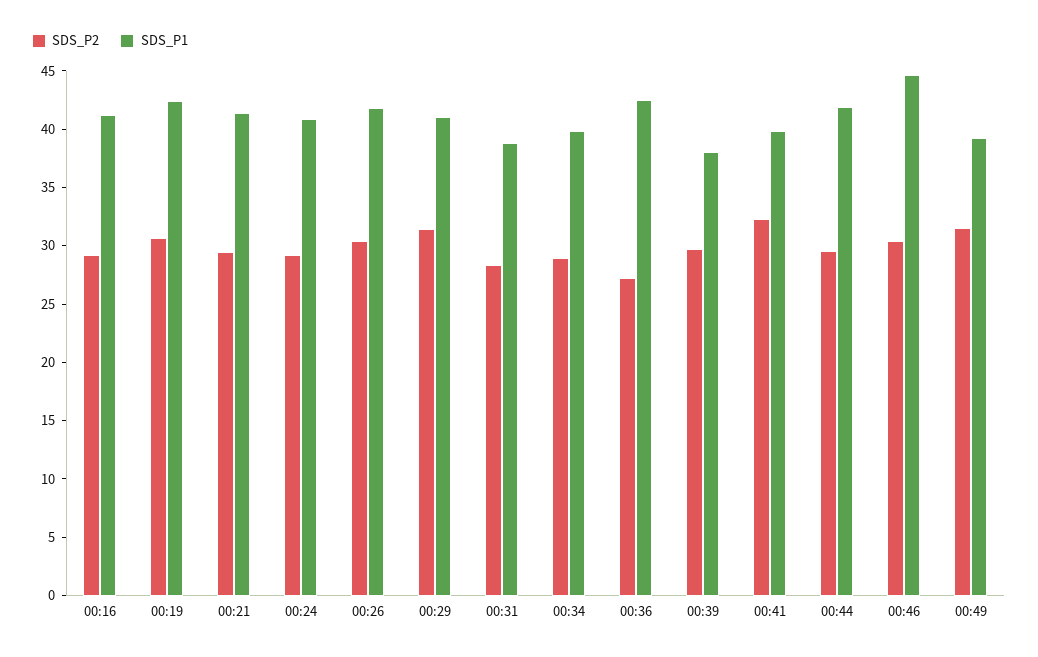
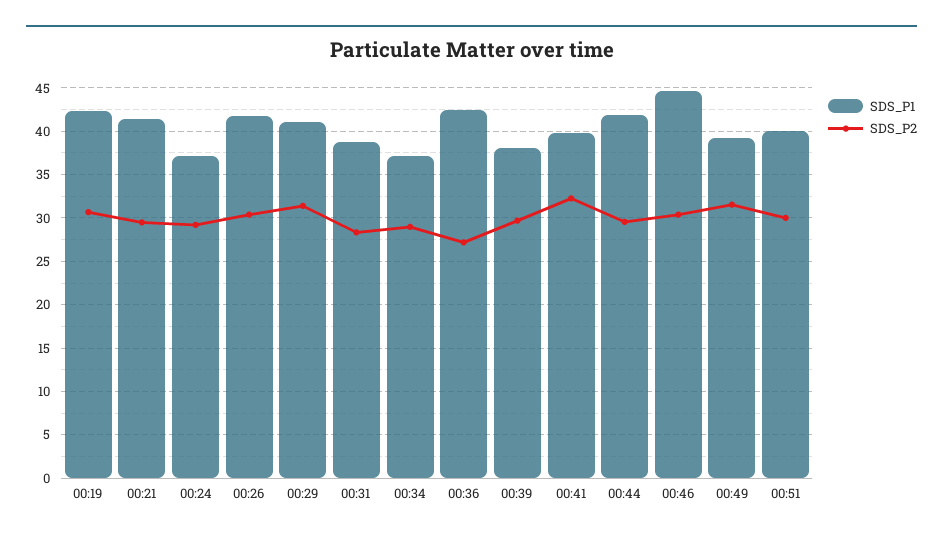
SDS_P2, 00:16: 29 -> none
SDS_P1, 00:16: 41 -> none
SDS_P1, 00:24: 41 -> 37
SDS_P1, 00:34: 40 -> 37
SDS_P1, 00:51: none -> 40
SDS_P2, 00:51: none -> 30

